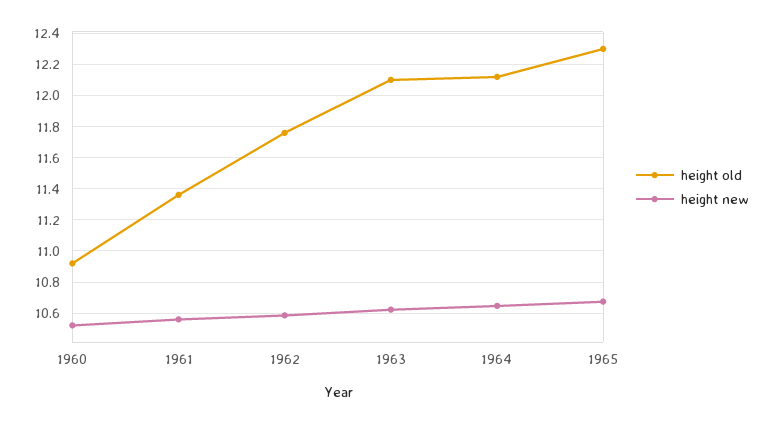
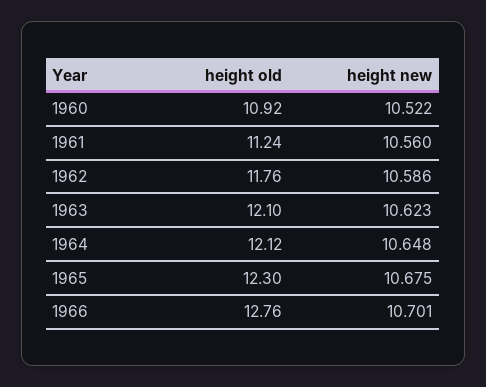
height old, 1961: 11.35 -> 11.24
height old, 1966: none -> 12.76
height new, 1966: none -> 10.701

